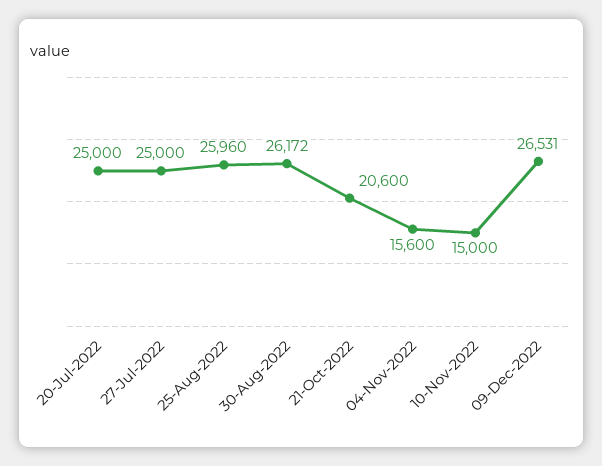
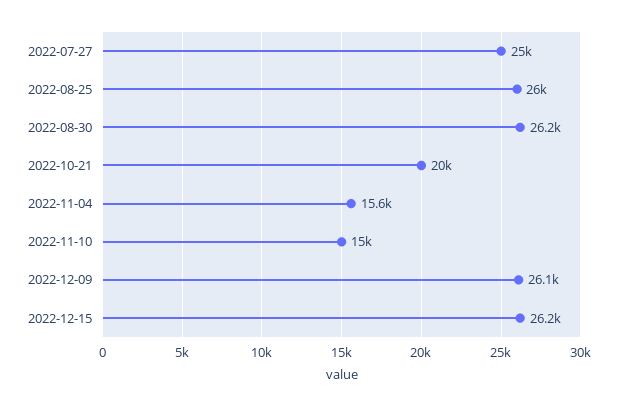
20-Jul-2022: 25000 -> none
21-Oct-2022: 20600 -> 20000
09-Dec-2022: 26531 -> 26100
2022-12-15: none -> 26200

